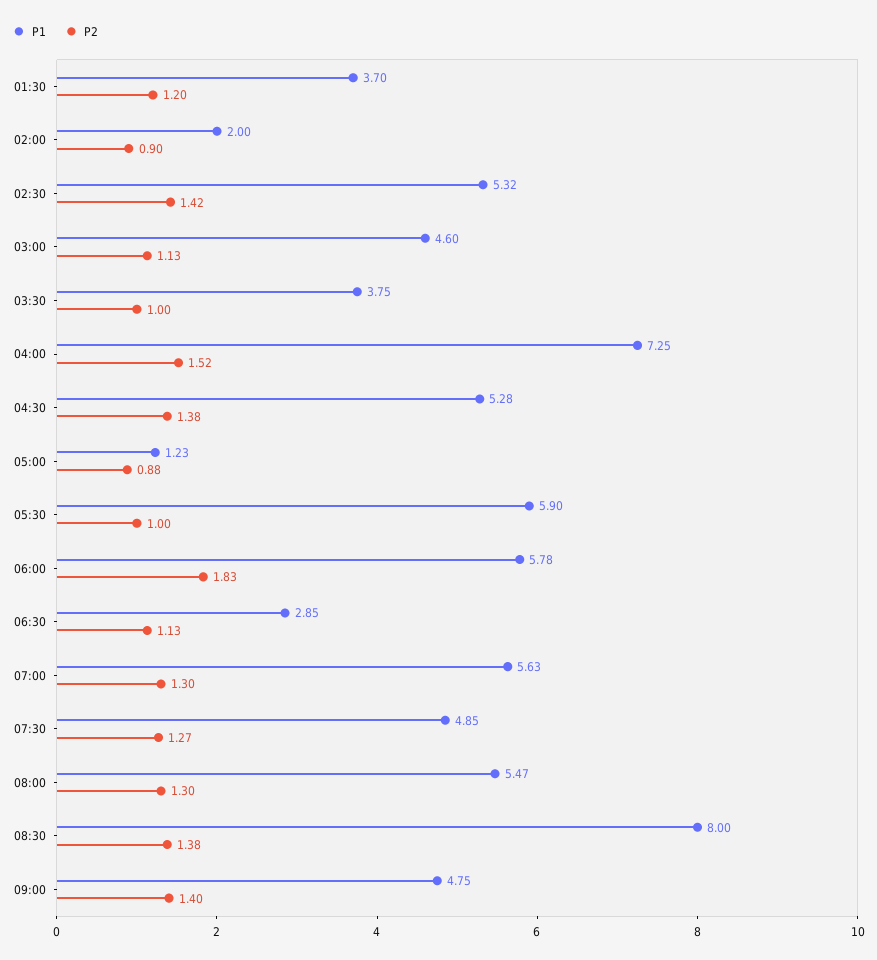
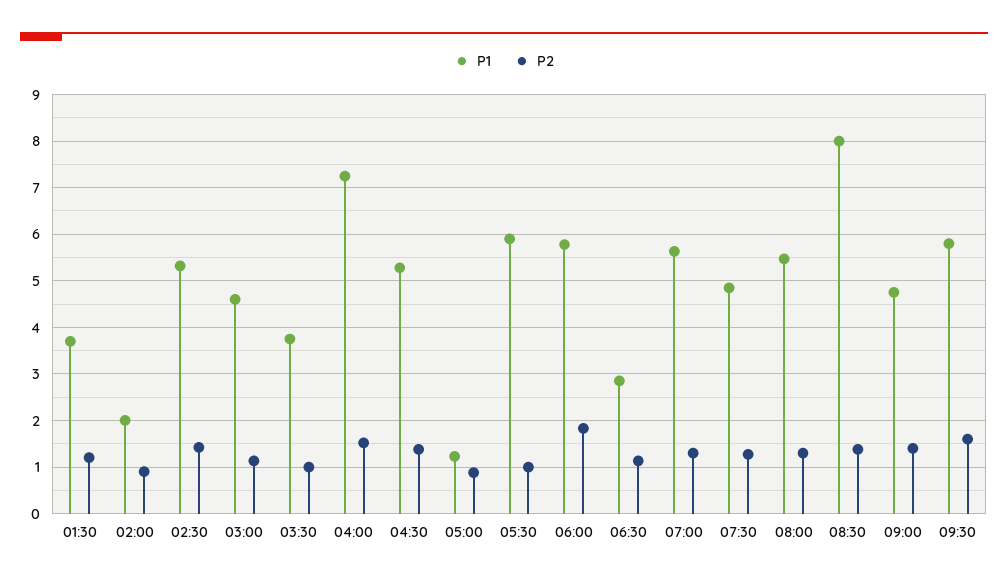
P1, 09:30: none -> 5.8
P2, 09:30: none -> 1.6

